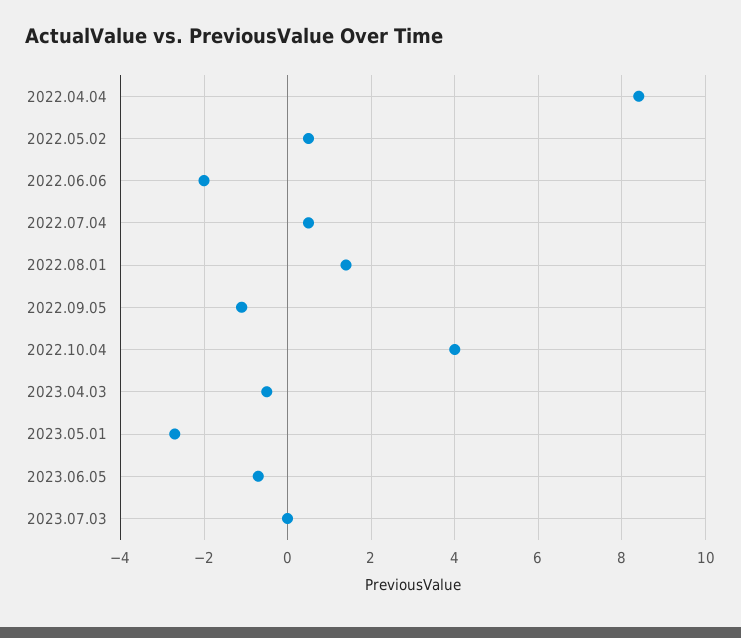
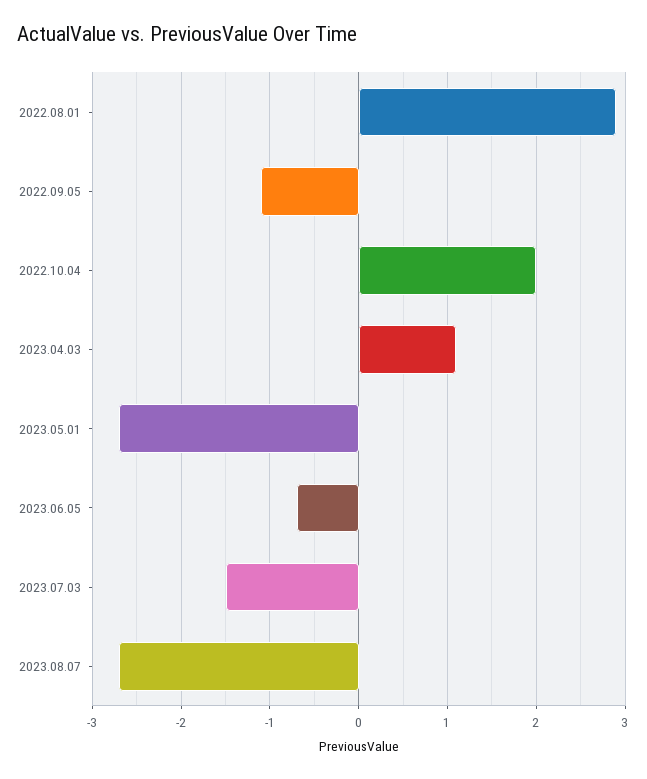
2022.04.04: 8.5 -> none
2022.05.02: 0.5 -> none
2022.06.06: -2 -> none
2022.07.04: 0.5 -> none
2022.08.01: 1.5 -> 2.9
2022.10.04: 4 -> 2
2023.04.03: -0.5 -> 1.1
2023.07.03: 0 -> -1.5
2023.08.07: none -> -2.7

